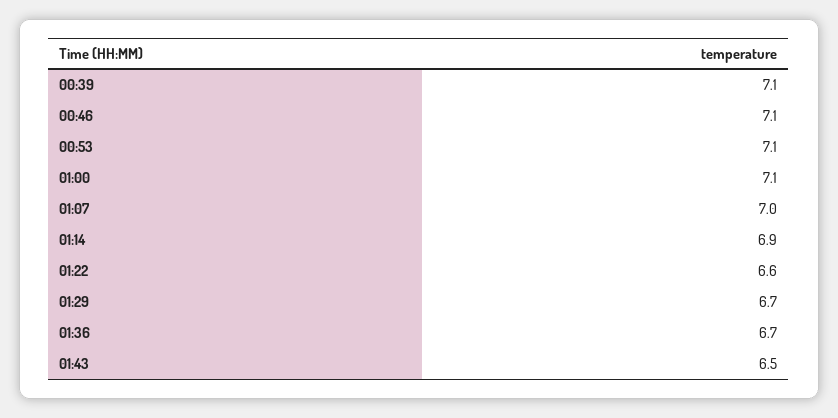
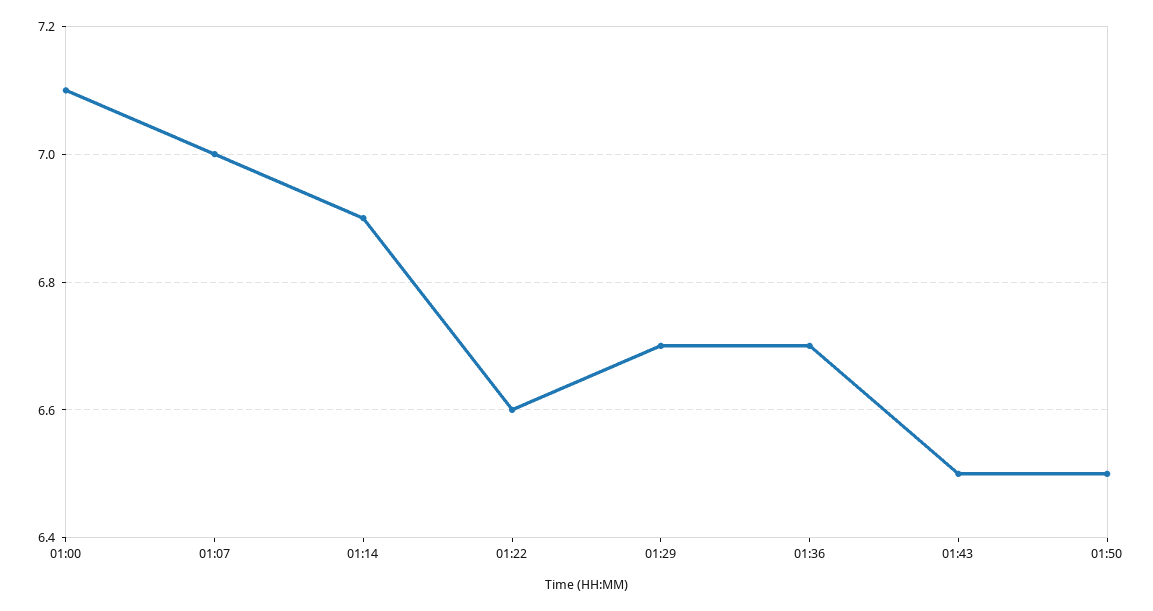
00:39: 7.1 -> none
00:46: 7.1 -> none
00:53: 7.1 -> none
01:50: none -> 6.5

